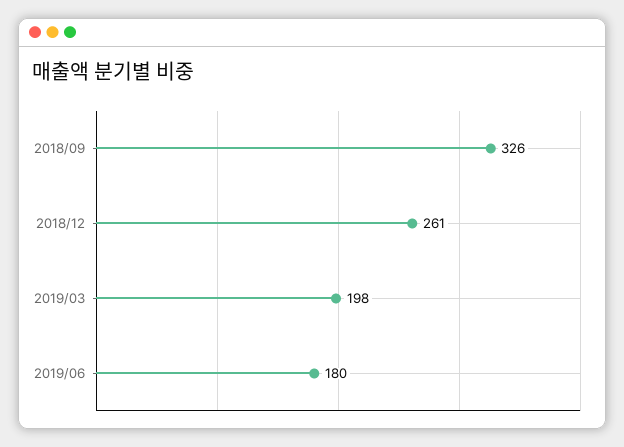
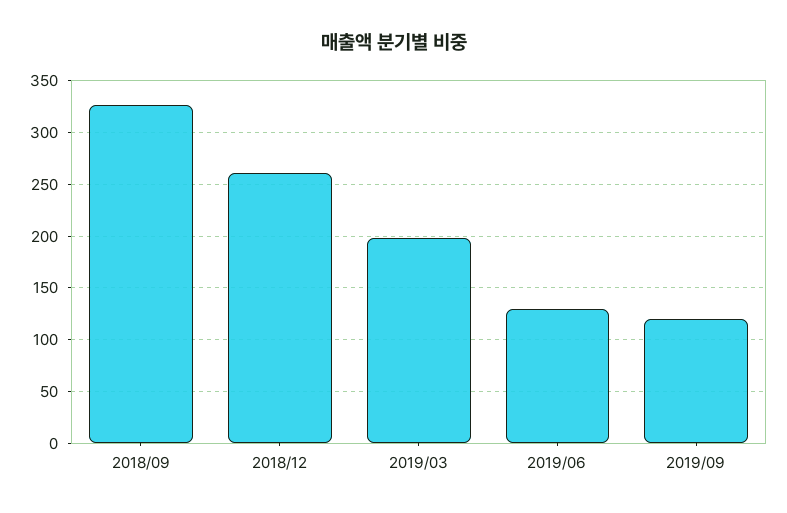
2019/06: 180 -> 130
2019/09: none -> 120

